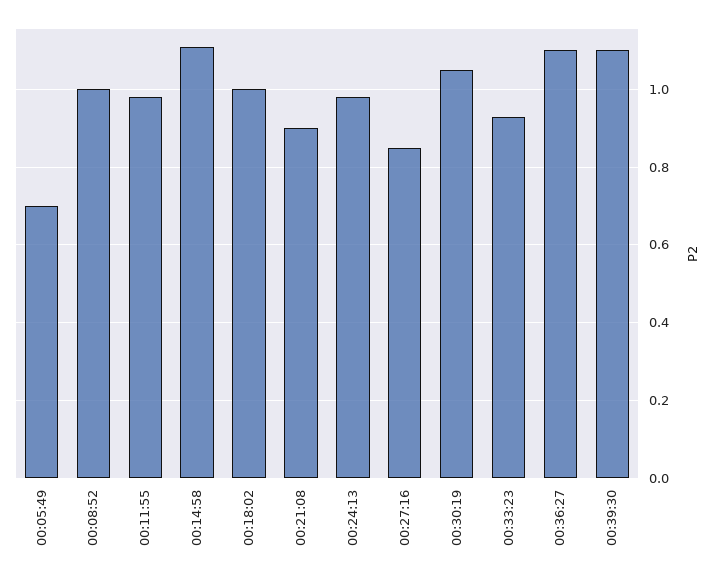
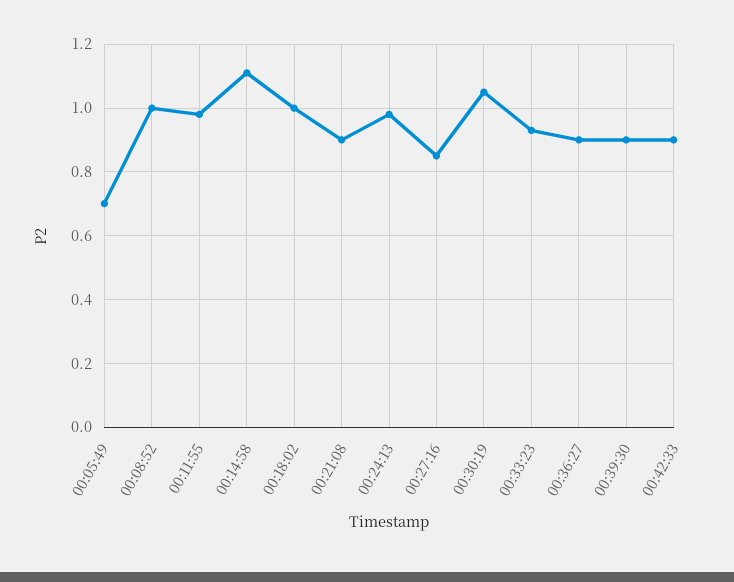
00:36:27: 1.1 -> 0.9
00:39:30: 1.1 -> 0.9
00:42:33: none -> 0.9

